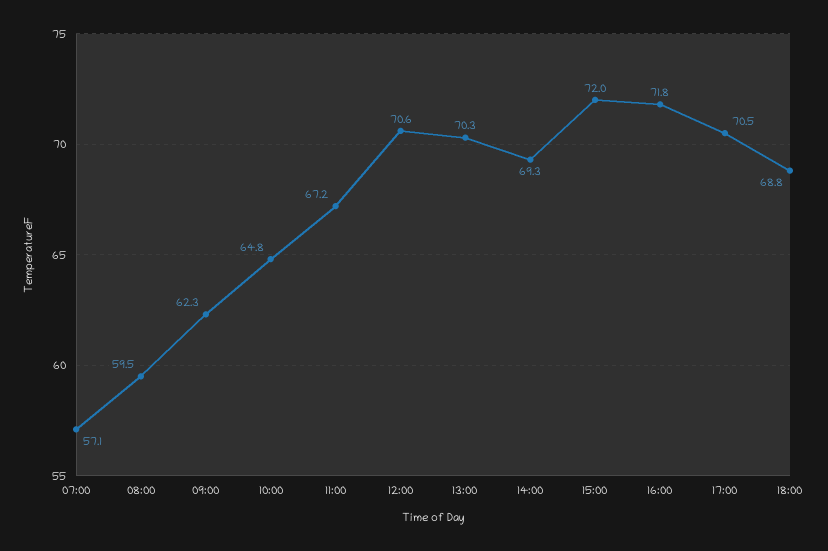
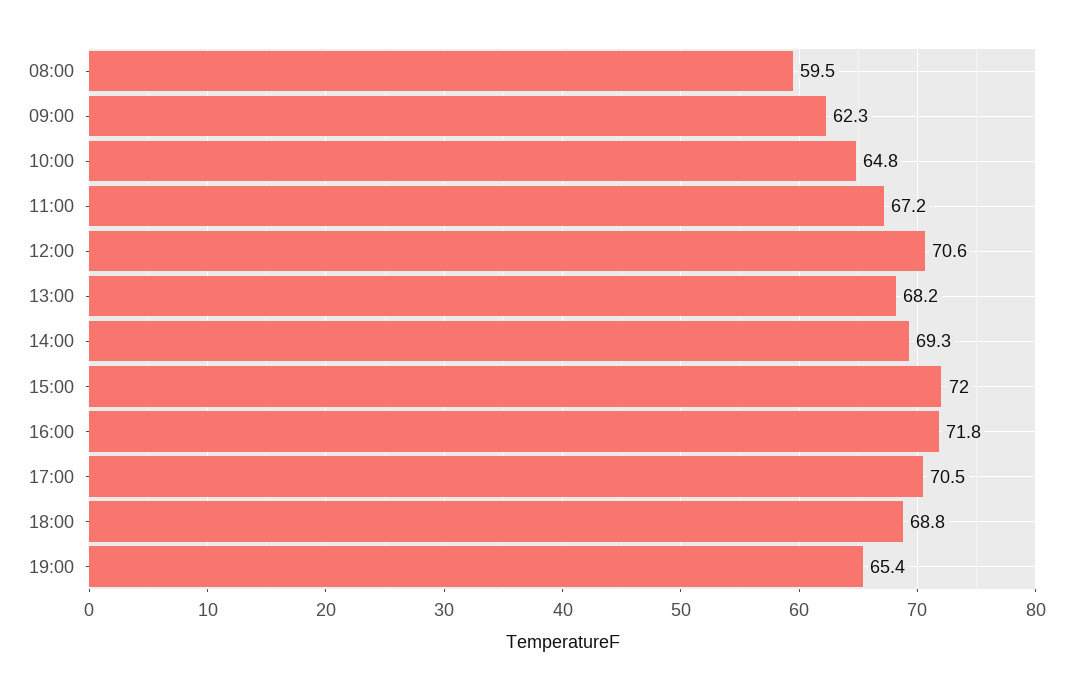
07:00: 57.1 -> none
13:00: 70.3 -> 68.2
19:00: none -> 65.4

